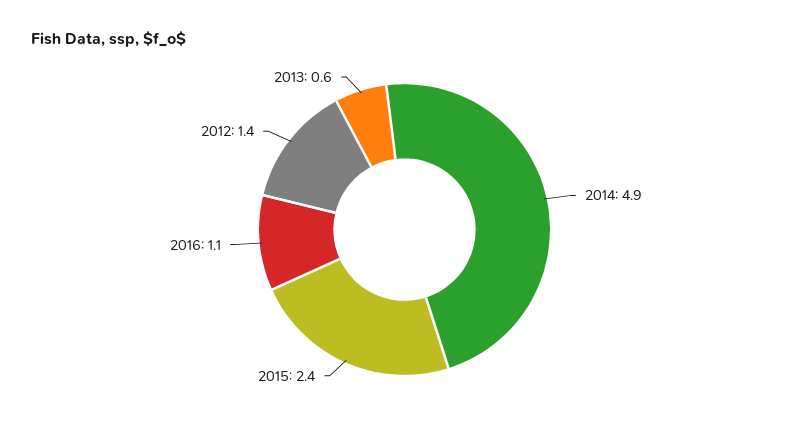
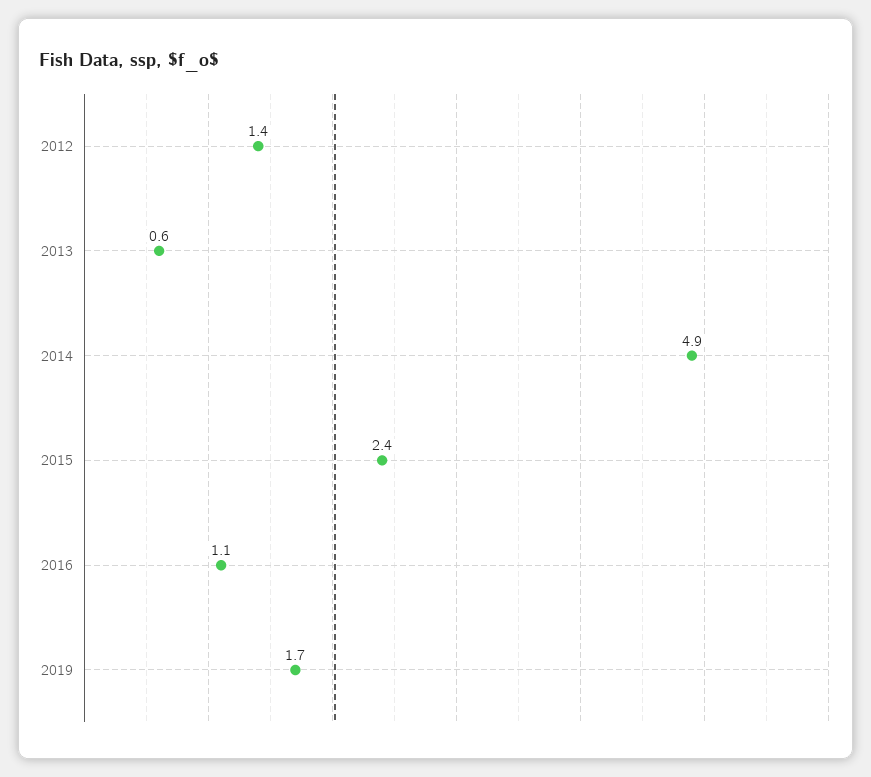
2019: none -> 1.7

